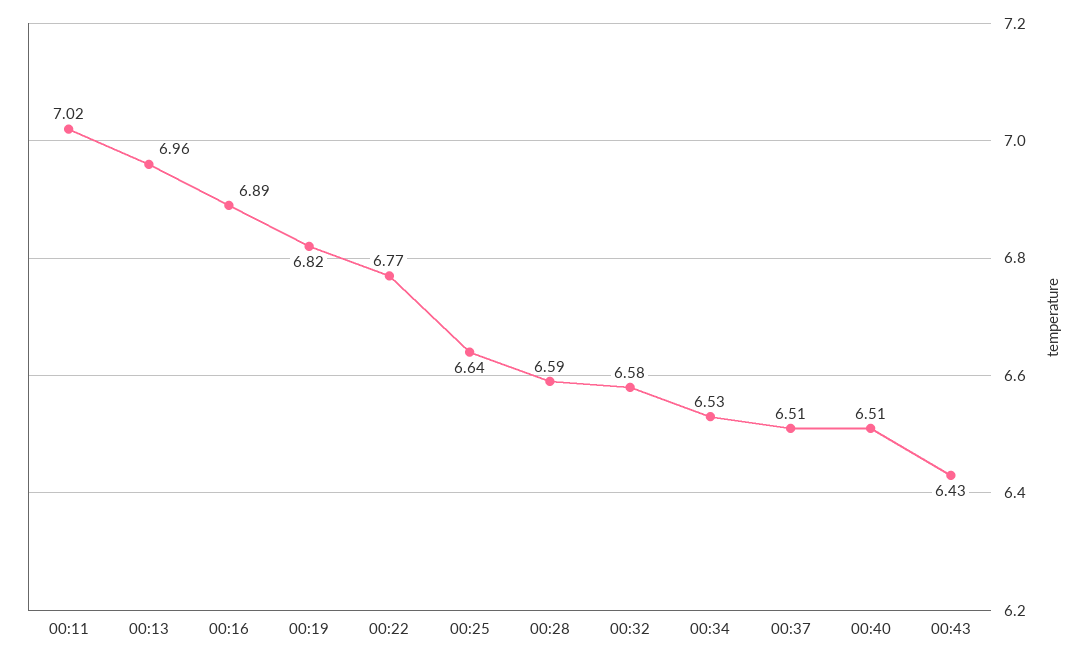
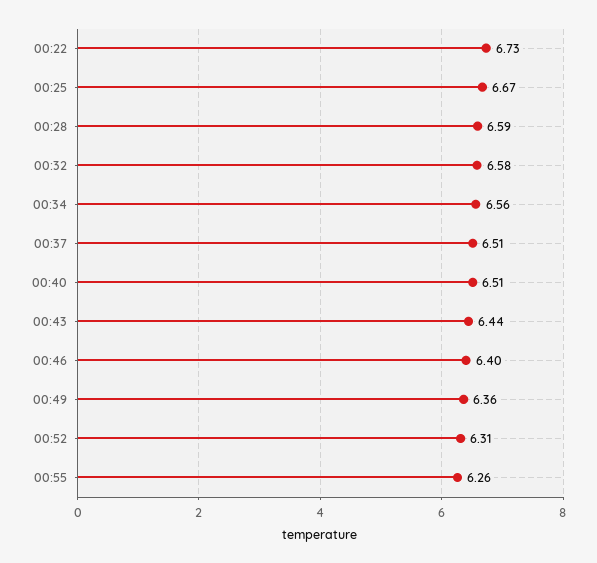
00:11: 7.02 -> none
00:13: 6.96 -> none
00:16: 6.89 -> none
00:19: 6.82 -> none
00:22: 6.77 -> 6.73
00:25: 6.64 -> 6.67
00:34: 6.53 -> 6.56
00:43: 6.43 -> 6.44
00:46: none -> 6.4
00:49: none -> 6.36
00:52: none -> 6.31
00:55: none -> 6.26

